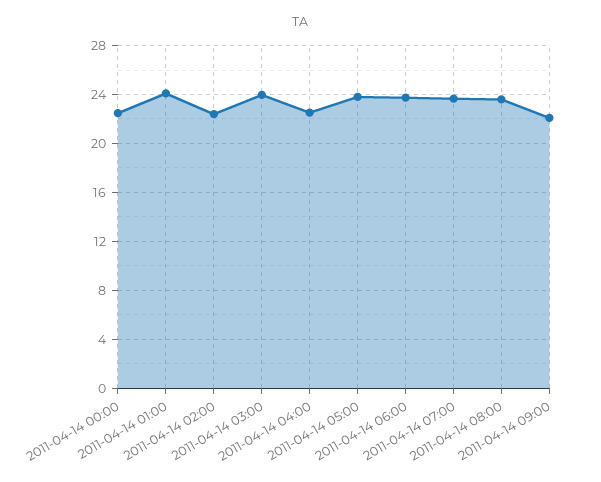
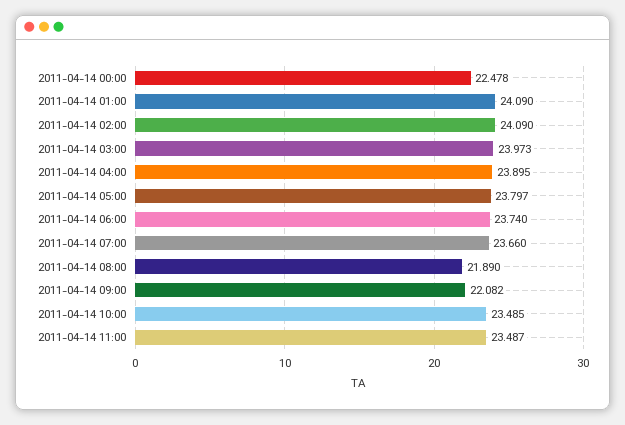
2011-04-14 02:00: 22.5 -> 24.09
2011-04-14 04:00: 22.5 -> 23.895
2011-04-14 08:00: 23.5 -> 21.89
2011-04-14 10:00: none -> 23.485
2011-04-14 11:00: none -> 23.487

